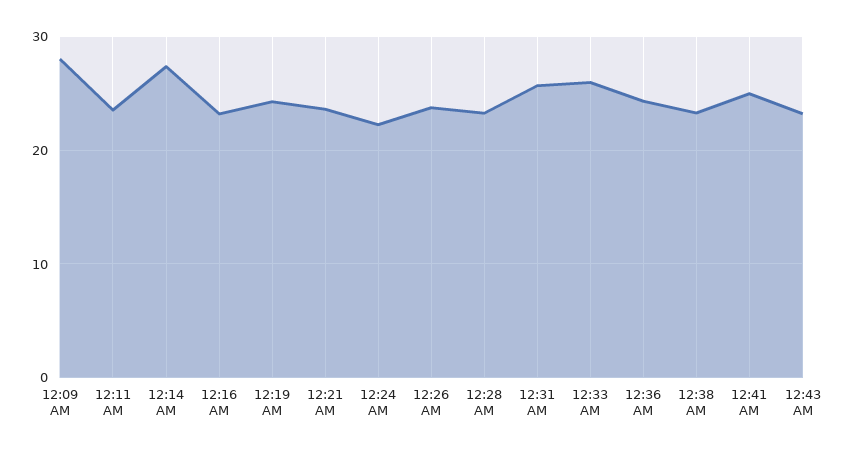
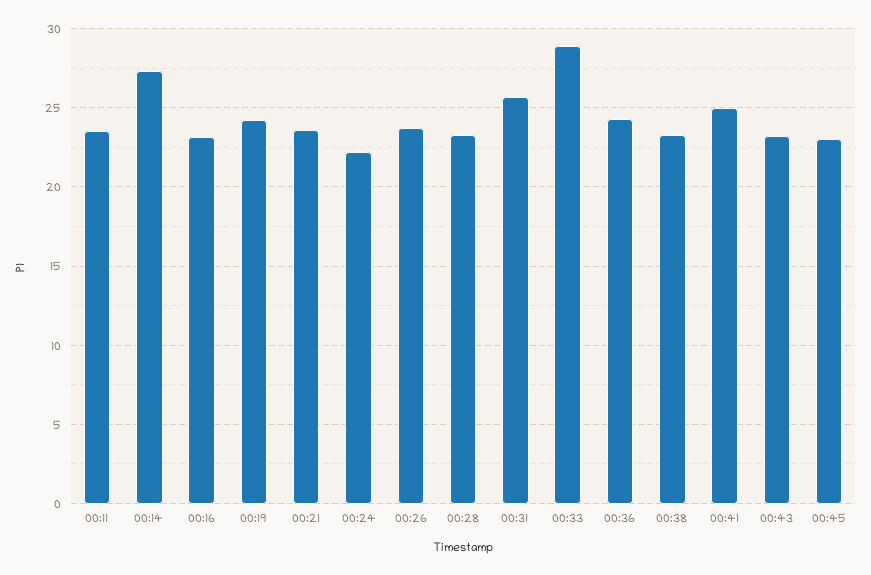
12:09 AM: 28 -> none
12:33 AM: 26 -> 29
00:45: none -> 23

